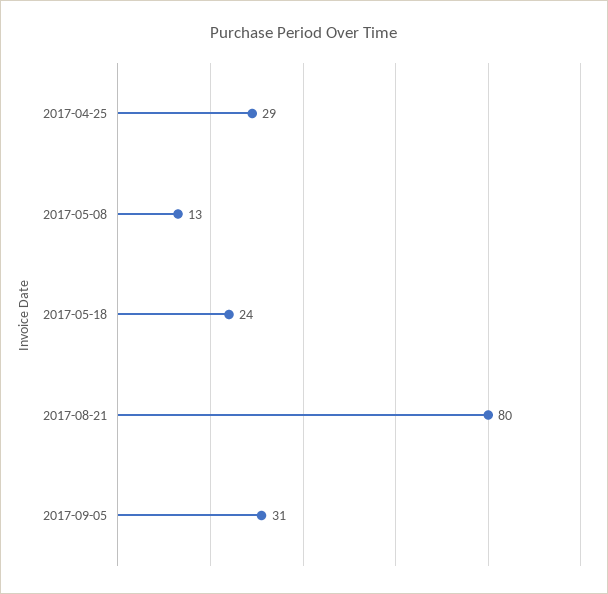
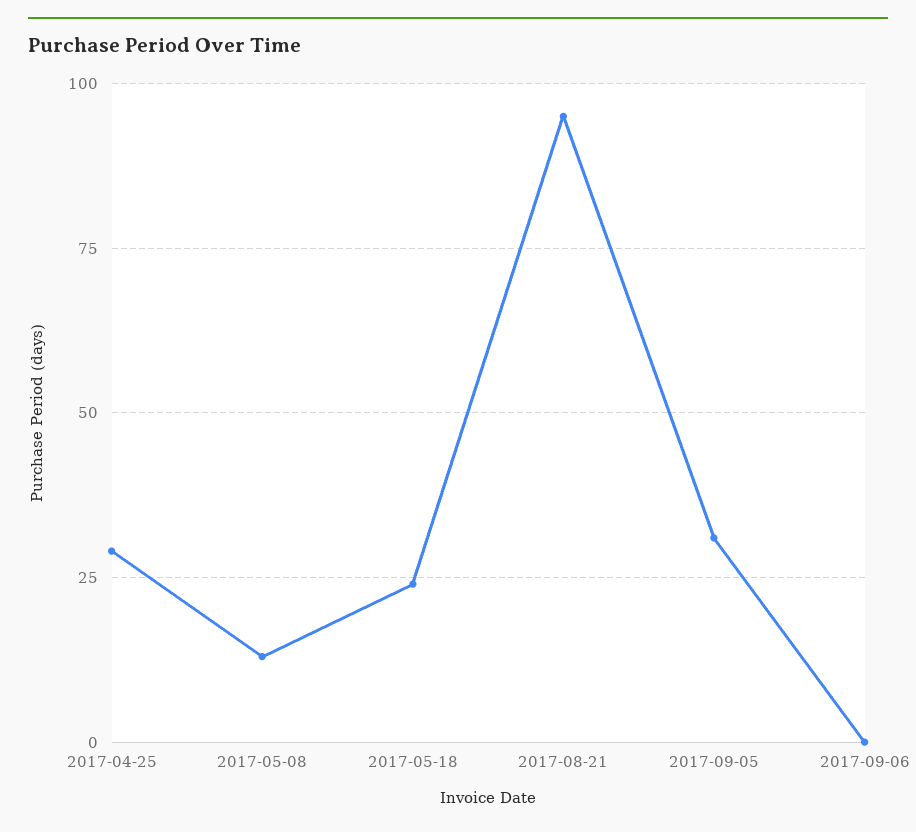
2017-08-21: 80 -> 95
2017-09-06: none -> 0

